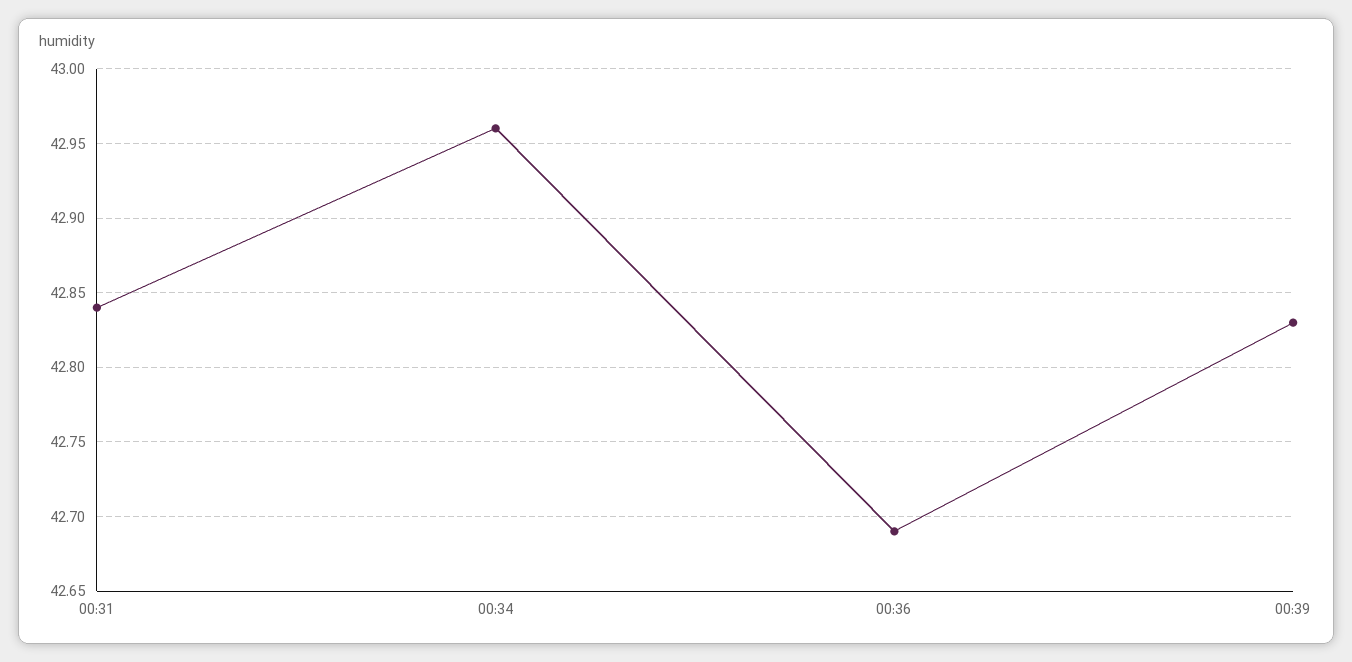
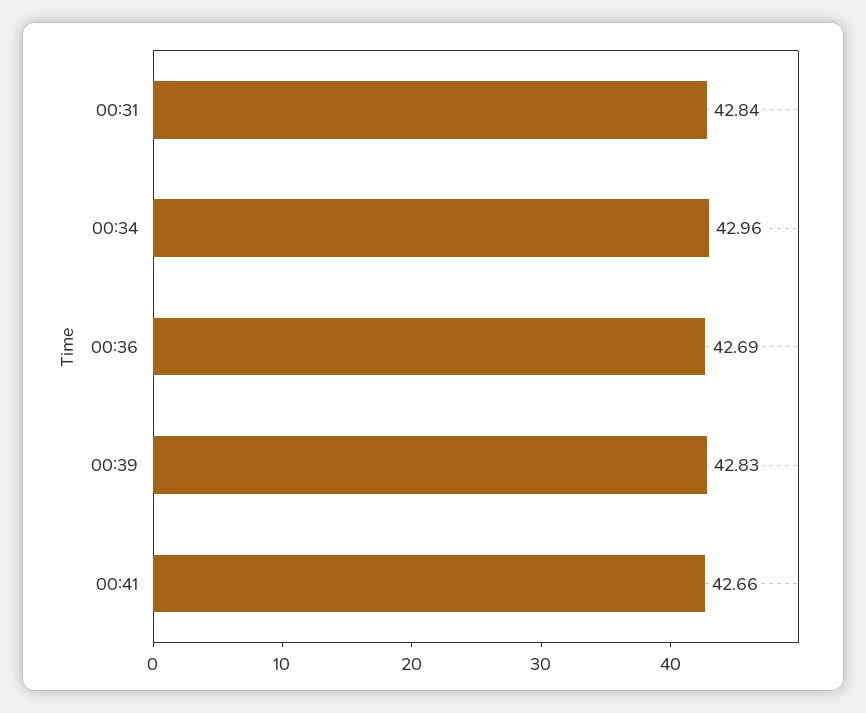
00:41: none -> 42.66

